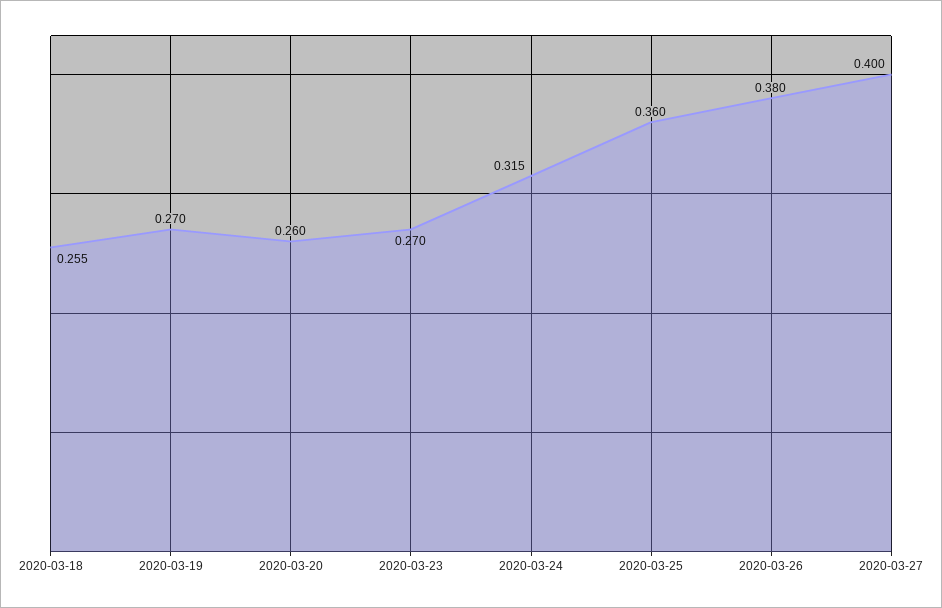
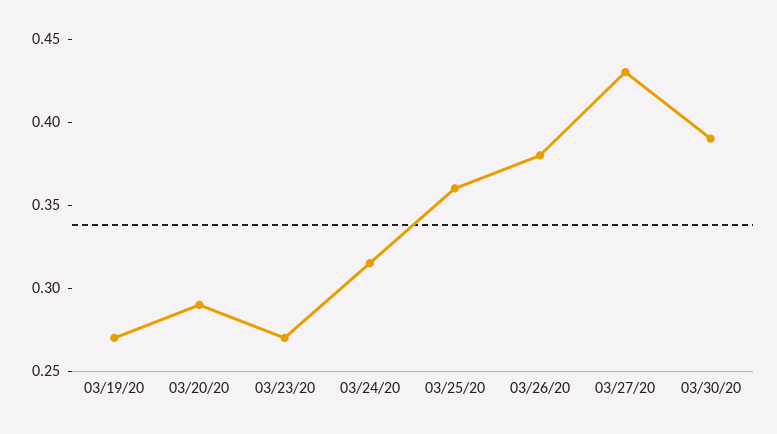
2020-03-18: 0.255 -> none
2020-03-20: 0.26 -> 0.29
2020-03-27: 0.4 -> 0.43
03/30/20: none -> 0.39

